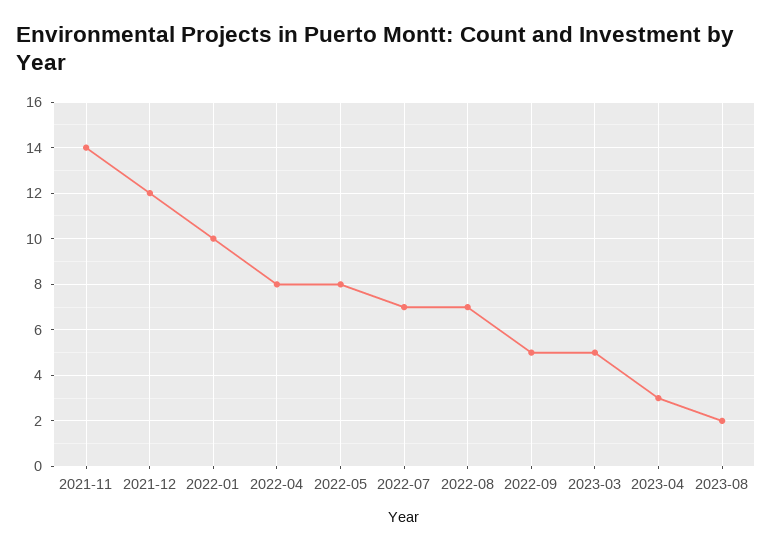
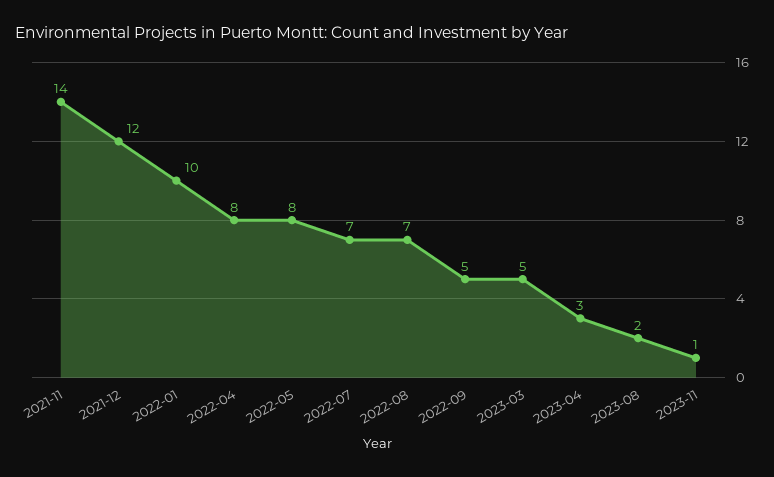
2023-11: none -> 1

